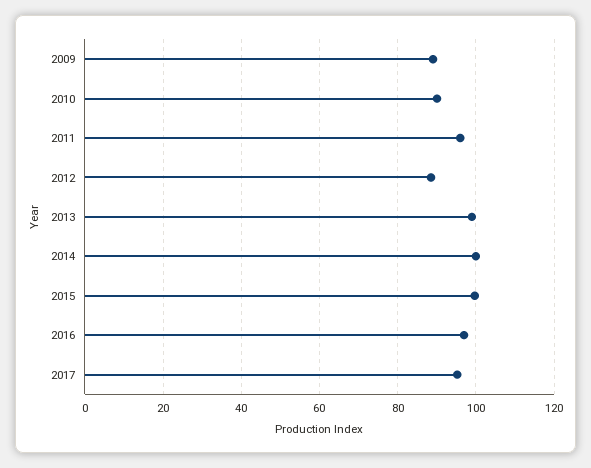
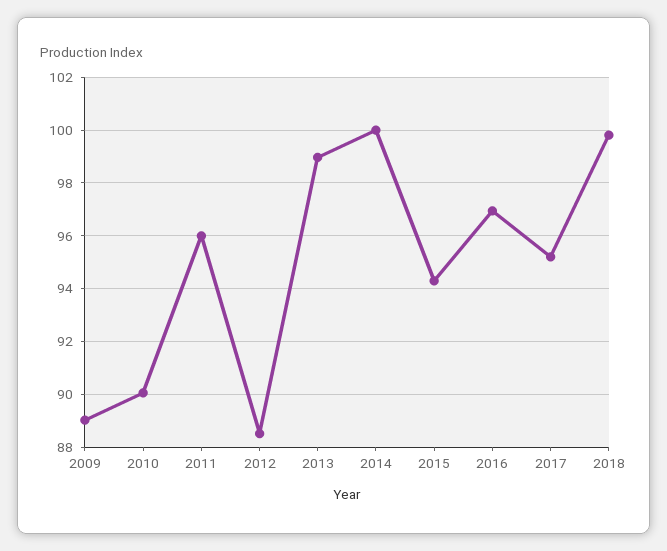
2015: 100 -> 94.25
2018: none -> 99.75

